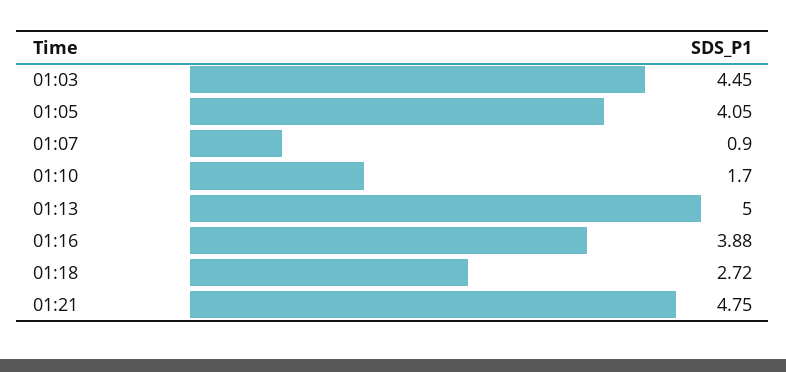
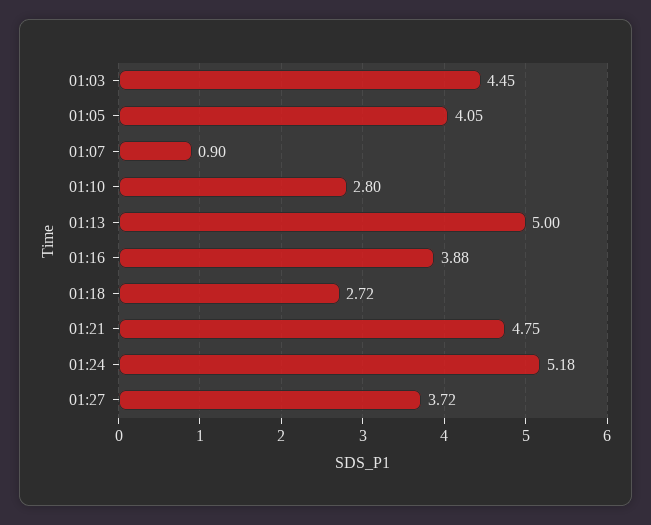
01:10: 1.7 -> 2.8
01:24: none -> 5.18
01:27: none -> 3.72

